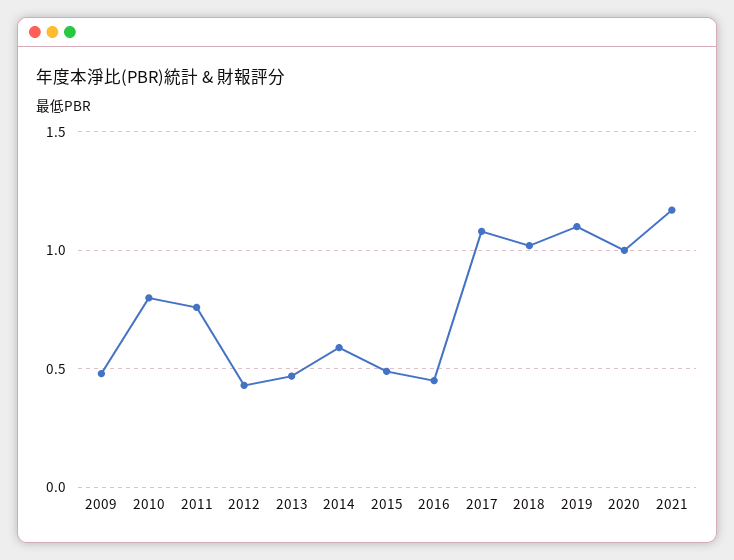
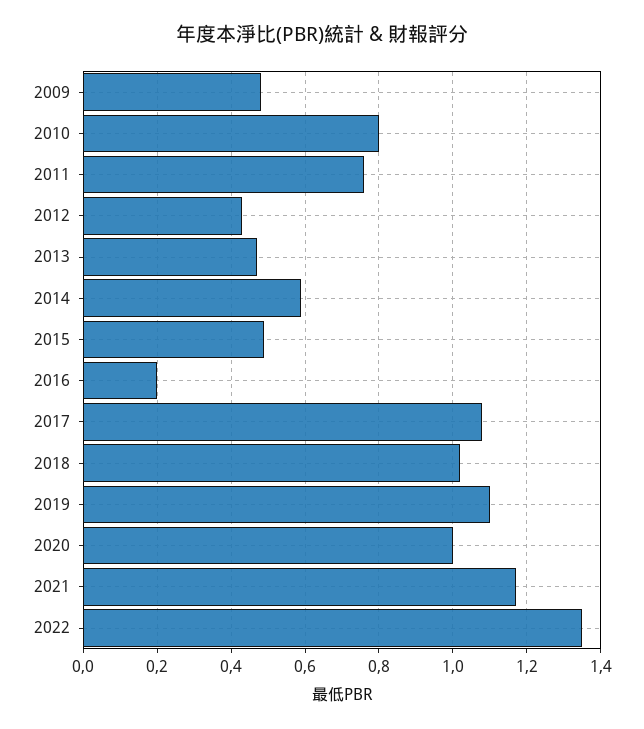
2016: 0.45 -> 0.2
2022: none -> 1.35

